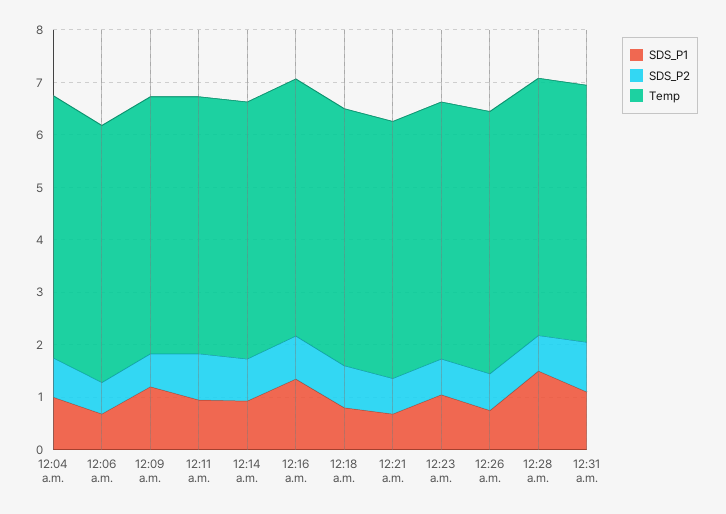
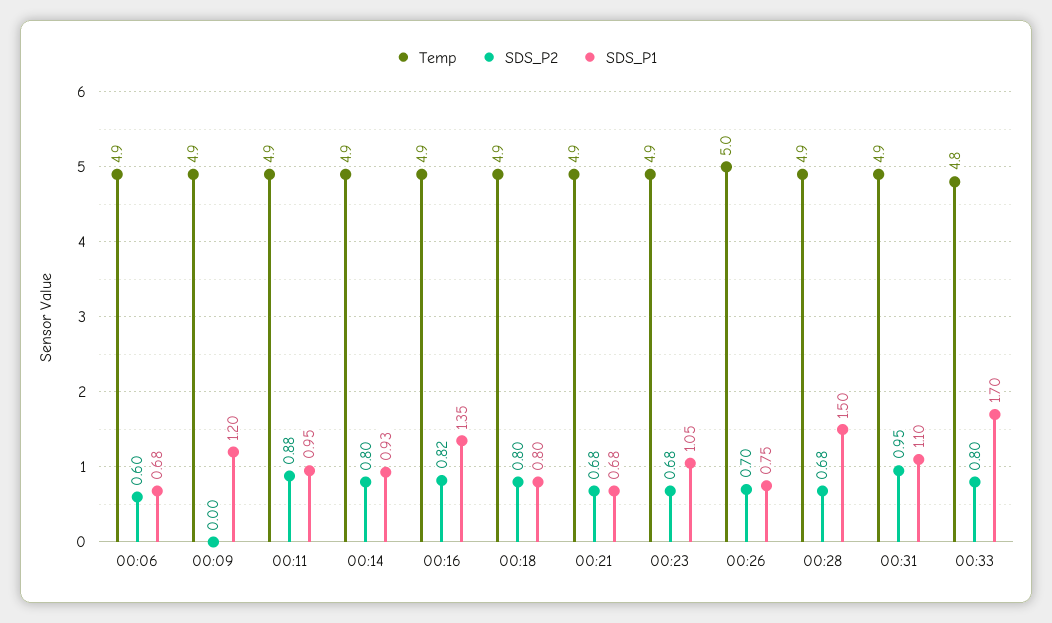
SDS_P1, 12:04 a.m.: 1 -> none
SDS_P2, 12:04 a.m.: 0.8 -> none
Temp, 12:04 a.m.: 5 -> none
SDS_P2, 12:09 a.m.: 0.6 -> 0
Temp, 00:33: none -> 4.8
SDS_P2, 00:33: none -> 0.8
SDS_P1, 00:33: none -> 1.7

